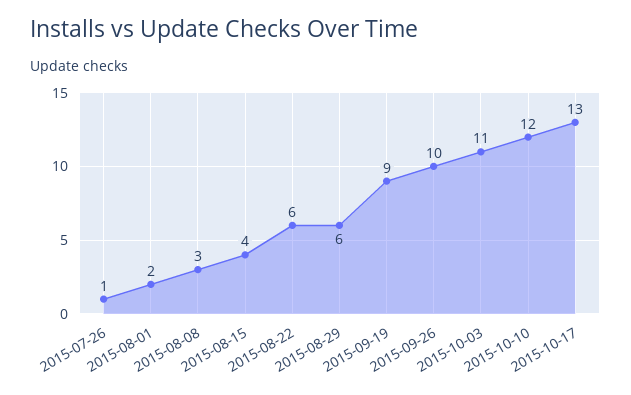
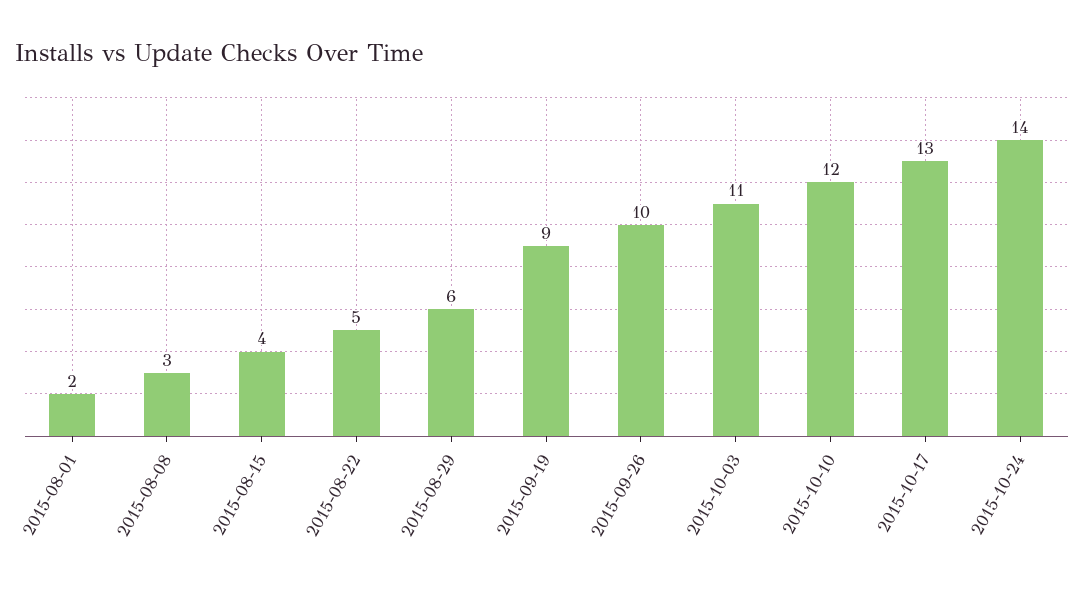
2015-07-26: 1 -> none
2015-08-22: 6 -> 5
2015-10-24: none -> 14

